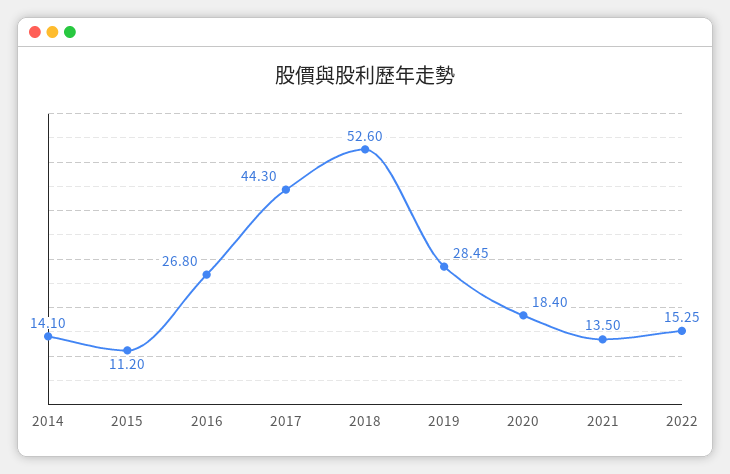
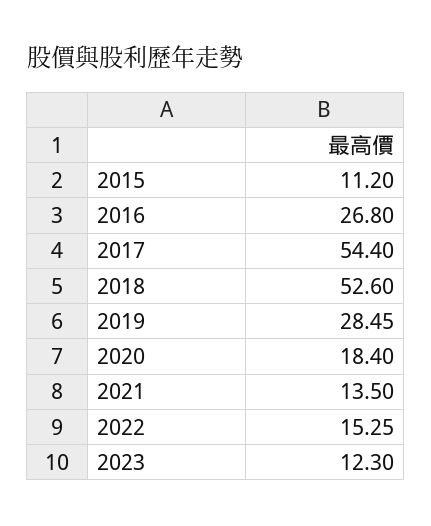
2014: 14.1 -> none
2017: 44.3 -> 54.4
2023: none -> 12.3

